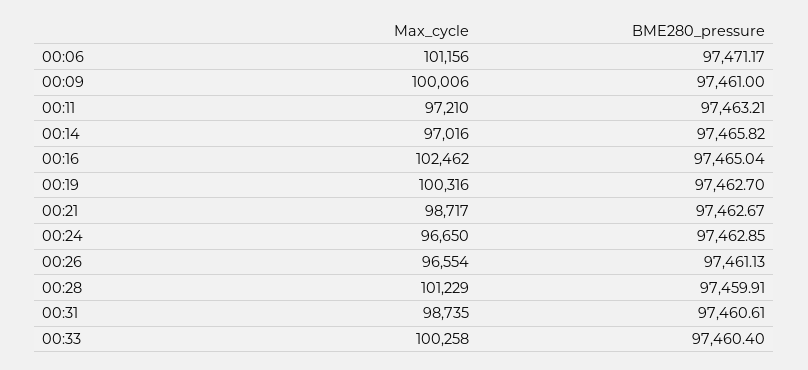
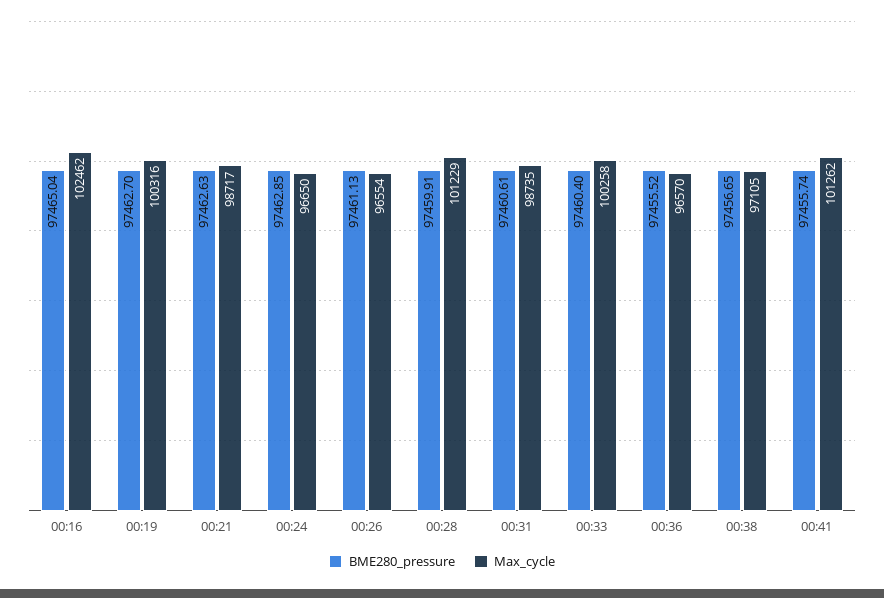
Max_cycle, 00:06: 101156 -> none
BME280_pressure, 00:06: 97471.17 -> none
Max_cycle, 00:09: 100006 -> none
BME280_pressure, 00:09: 97461 -> none
Max_cycle, 00:11: 97210 -> none
BME280_pressure, 00:11: 97463.21 -> none
Max_cycle, 00:14: 97016 -> none
BME280_pressure, 00:14: 97465.82 -> none
BME280_pressure, 00:21: 97462.67 -> 97462.63
BME280_pressure, 00:36: none -> 97455.52
Max_cycle, 00:36: none -> 96570
BME280_pressure, 00:38: none -> 97456.65
Max_cycle, 00:38: none -> 97105
BME280_pressure, 00:41: none -> 97455.74
Max_cycle, 00:41: none -> 101262

